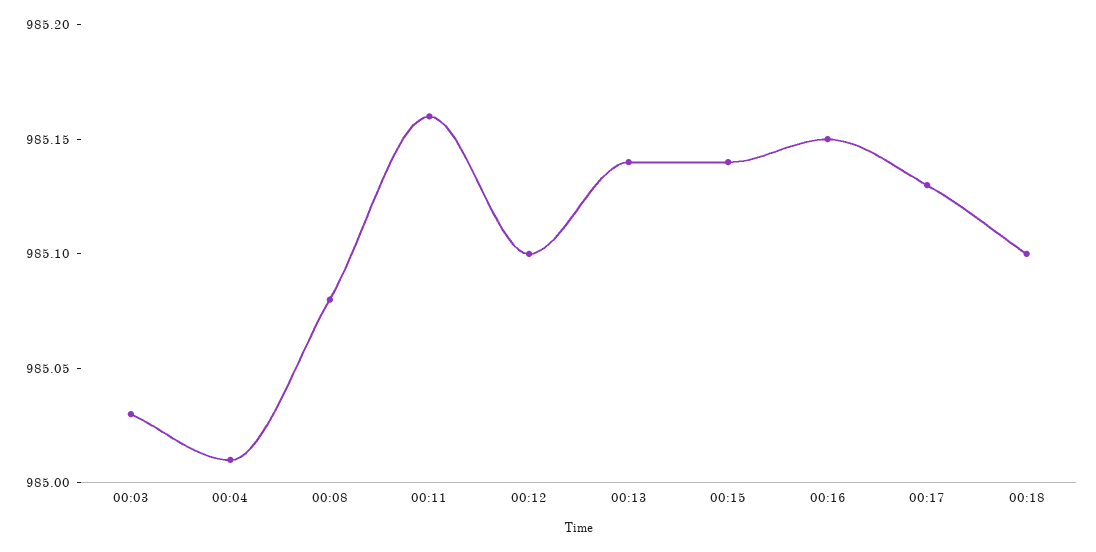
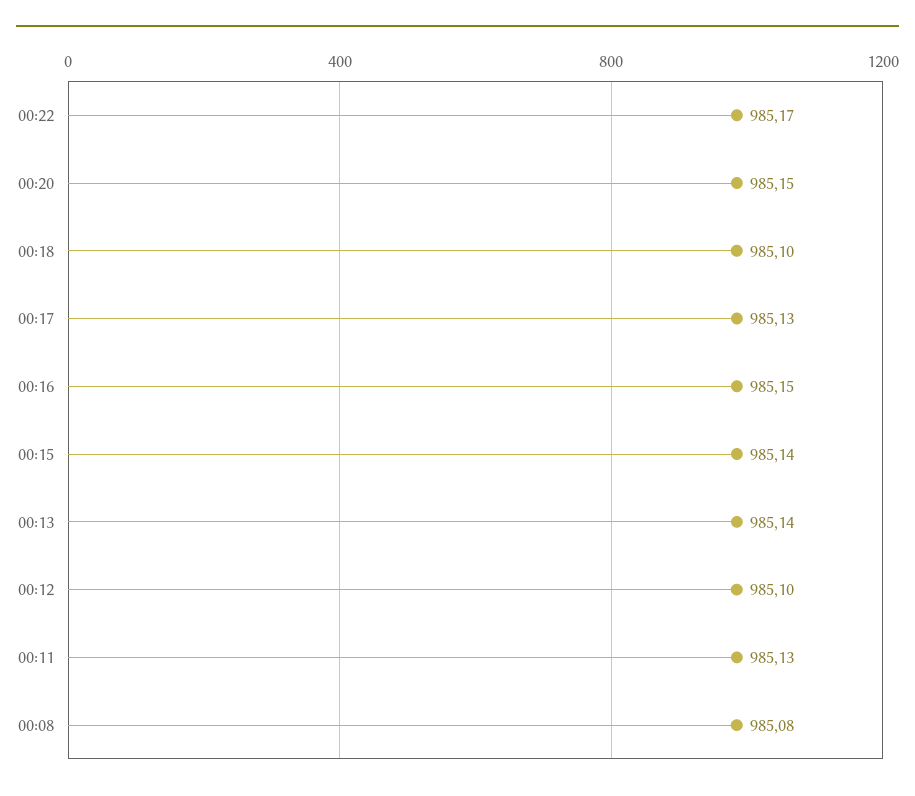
00:03: 985.03 -> none
00:04: 985.01 -> none
00:11: 985.16 -> 985.13
00:22: none -> 985.17
00:20: none -> 985.15

